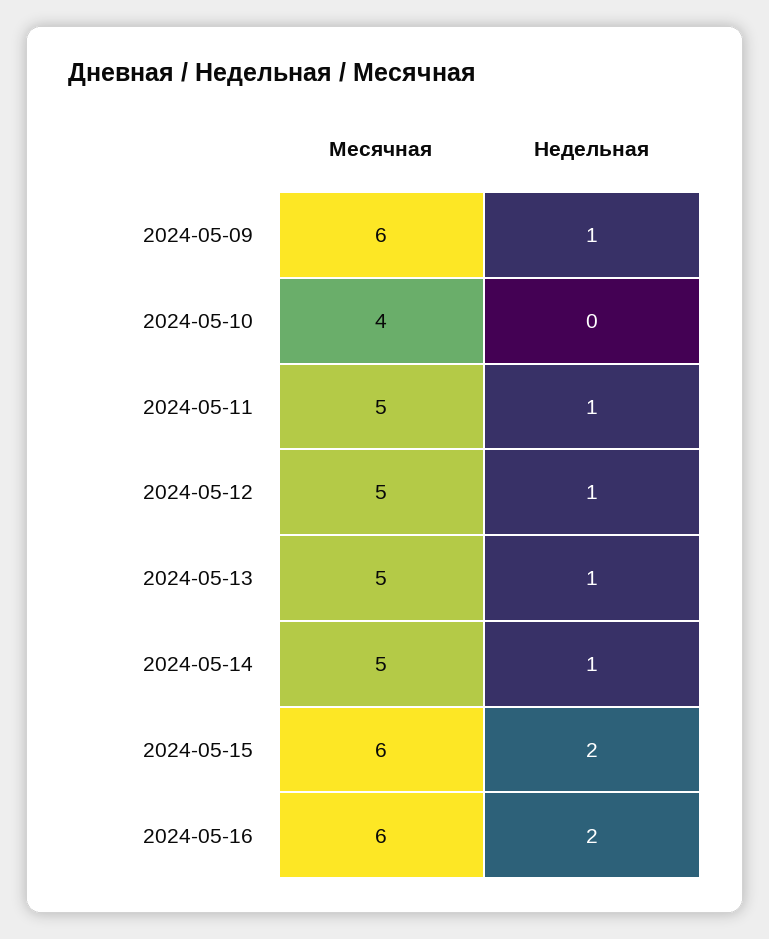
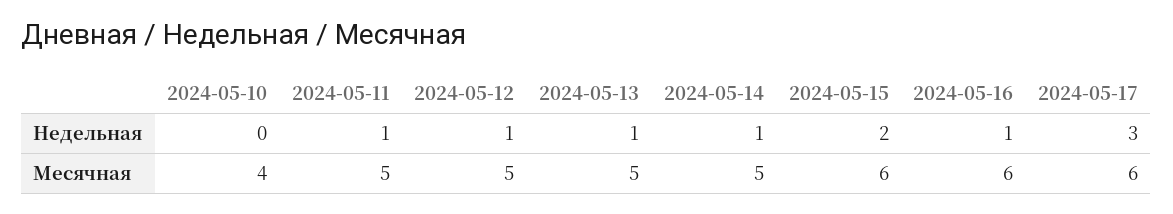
Месячная, 2024-05-09: 6 -> none
Недельная, 2024-05-09: 1 -> none
Недельная, 2024-05-16: 2 -> 1
Недельная, 2024-05-17: none -> 3
Месячная, 2024-05-17: none -> 6

